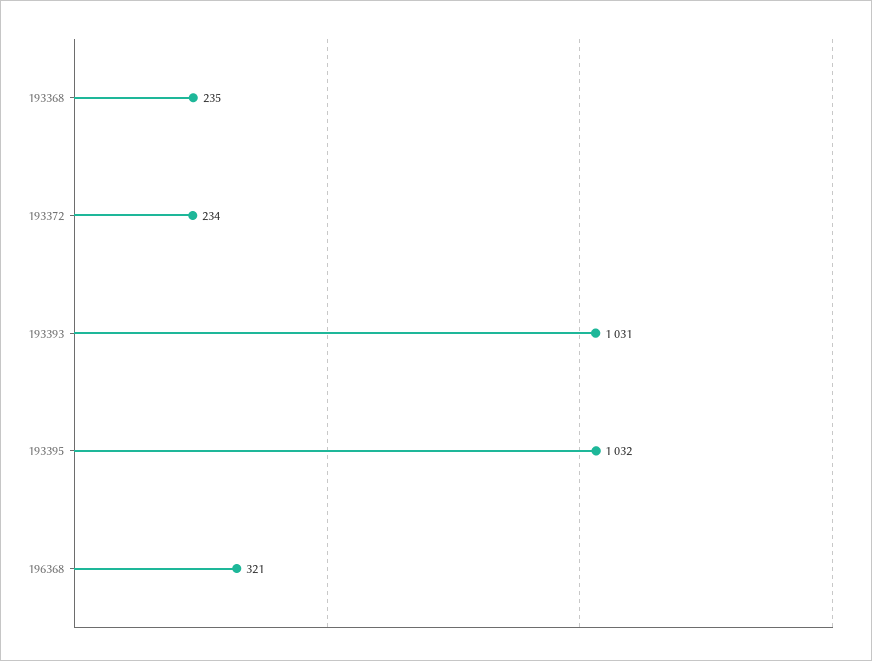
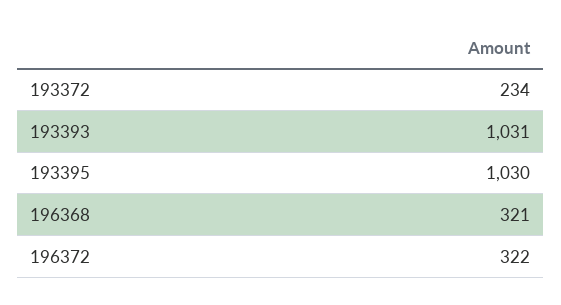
193368: 235 -> none
193395: 1032 -> 1030
196372: none -> 322

